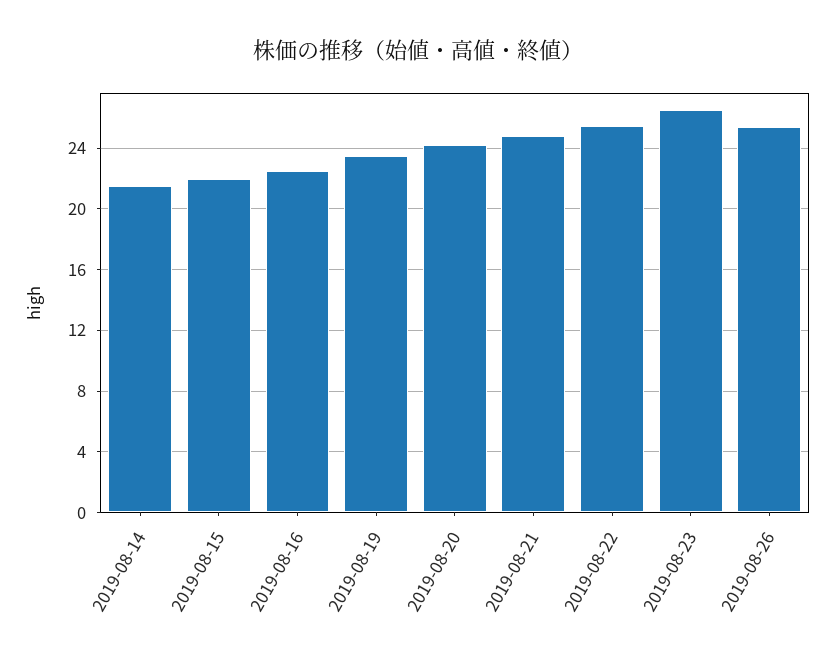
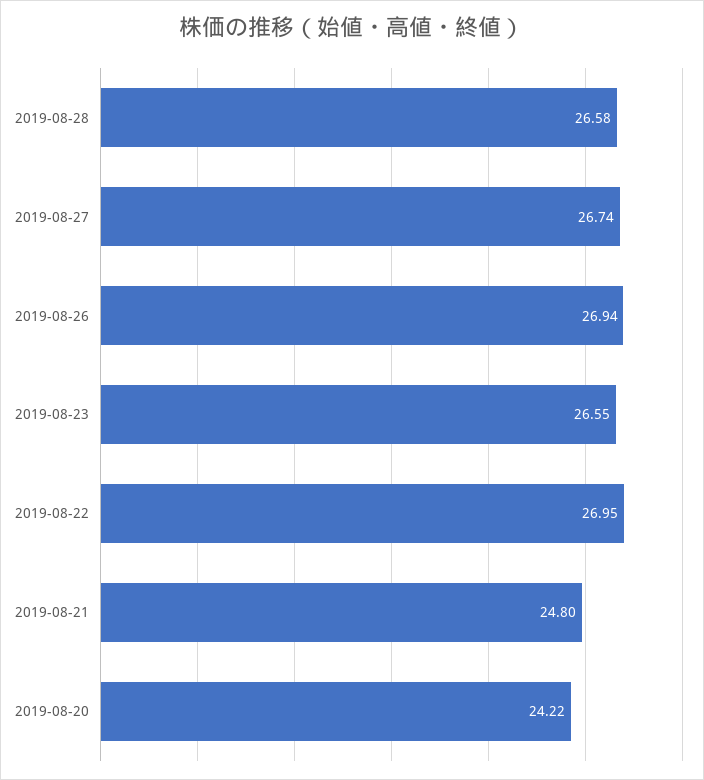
2019-08-14: 21.5 -> none
2019-08-15: 22 -> none
2019-08-16: 22.5 -> none
2019-08-19: 23.5 -> none
2019-08-22: 25.5 -> 26.95
2019-08-26: 25.5 -> 26.94
2019-08-28: none -> 26.58
2019-08-27: none -> 26.74

